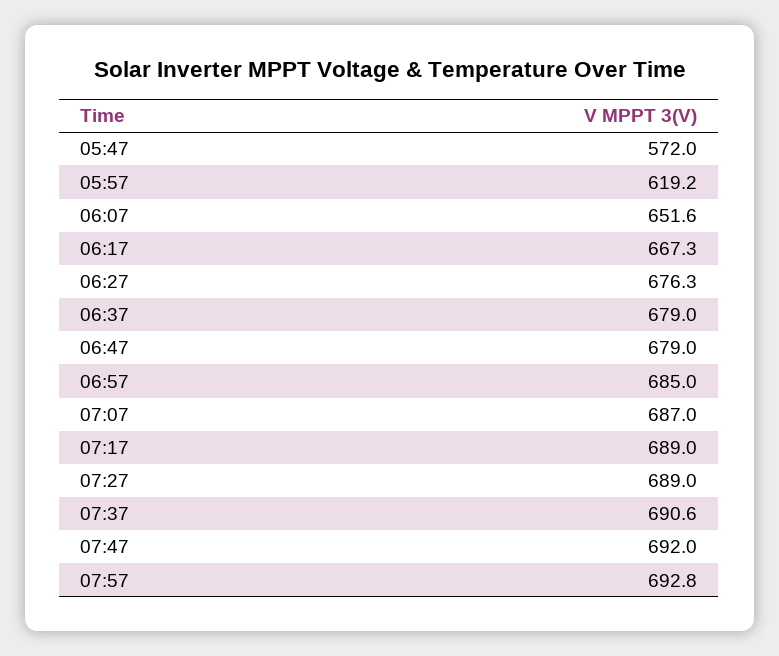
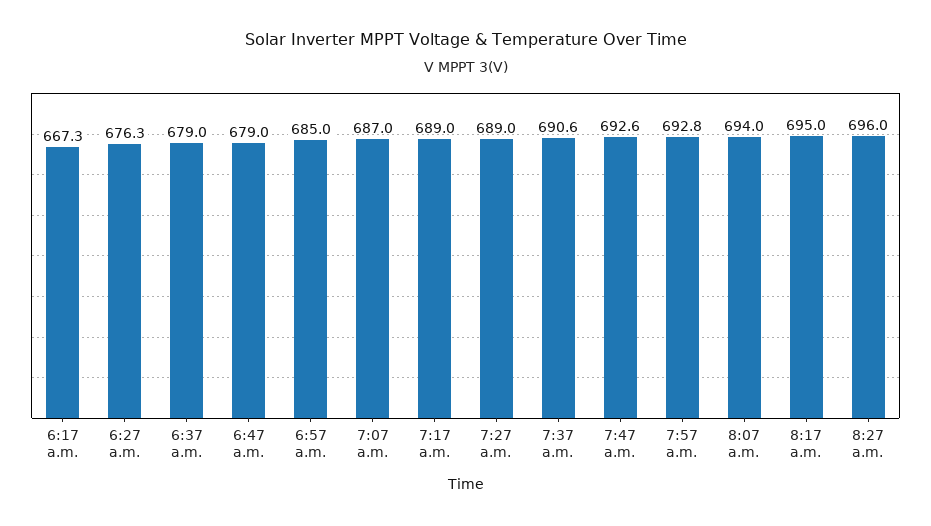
05:47: 572 -> none
05:57: 619.2 -> none
06:07: 651.6 -> none
07:47: 692 -> 692.6
8:07 a.m.: none -> 694
8:17 a.m.: none -> 695
8:27 a.m.: none -> 696

